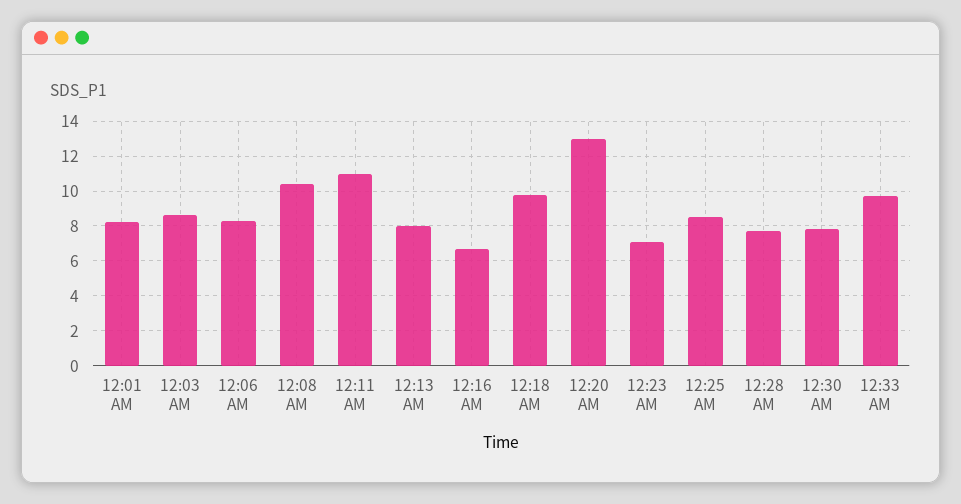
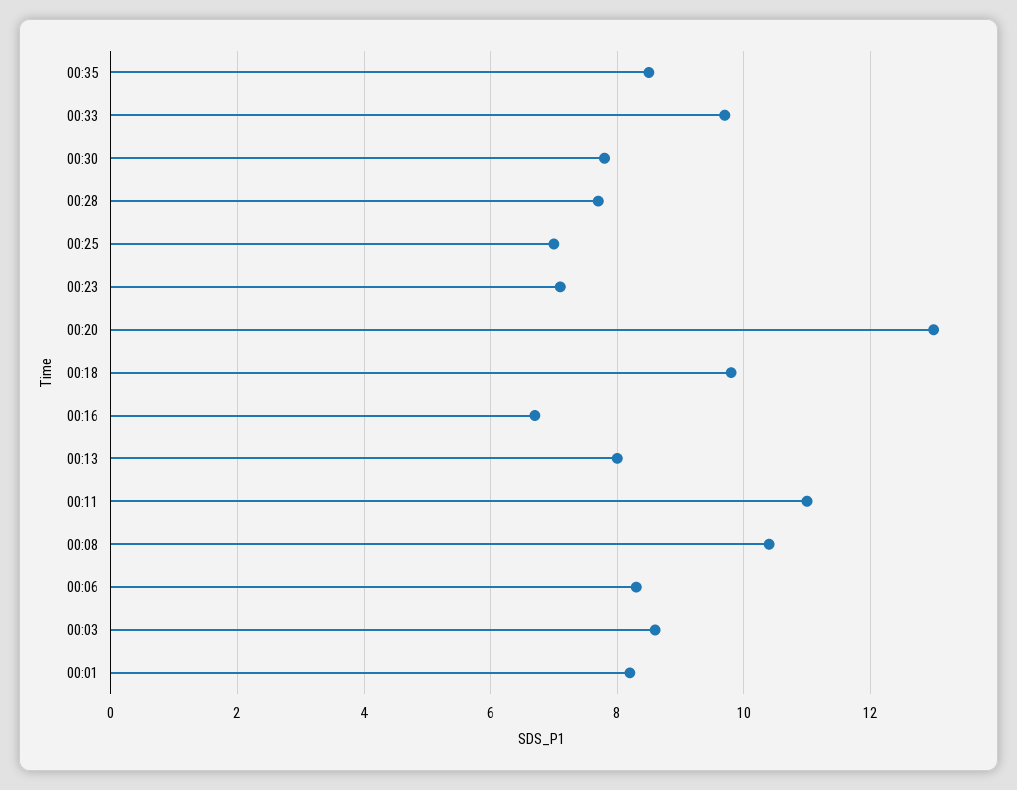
12:25 AM: 8.5 -> 7
00:35: none -> 8.5

